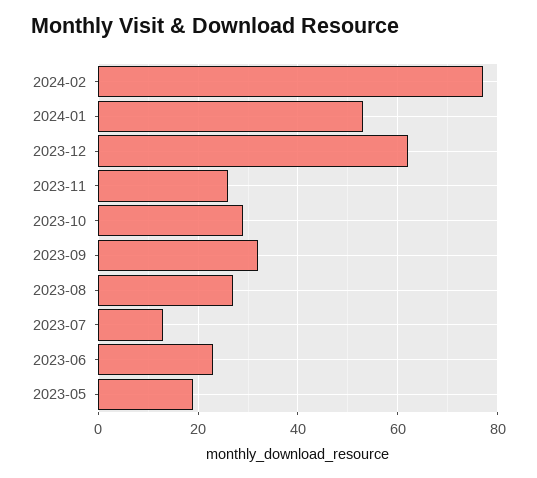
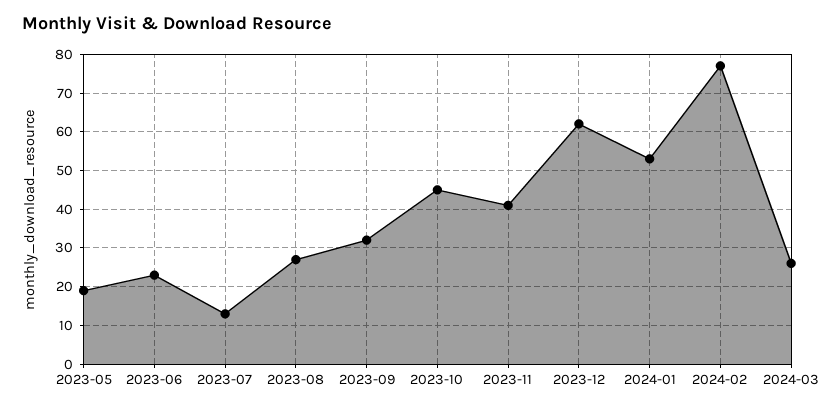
2023-11: 25 -> 40
2023-10: 30 -> 45
2024-03: none -> 25

